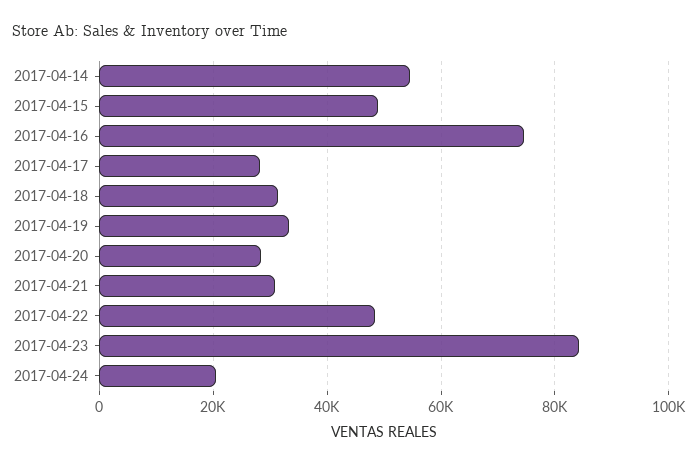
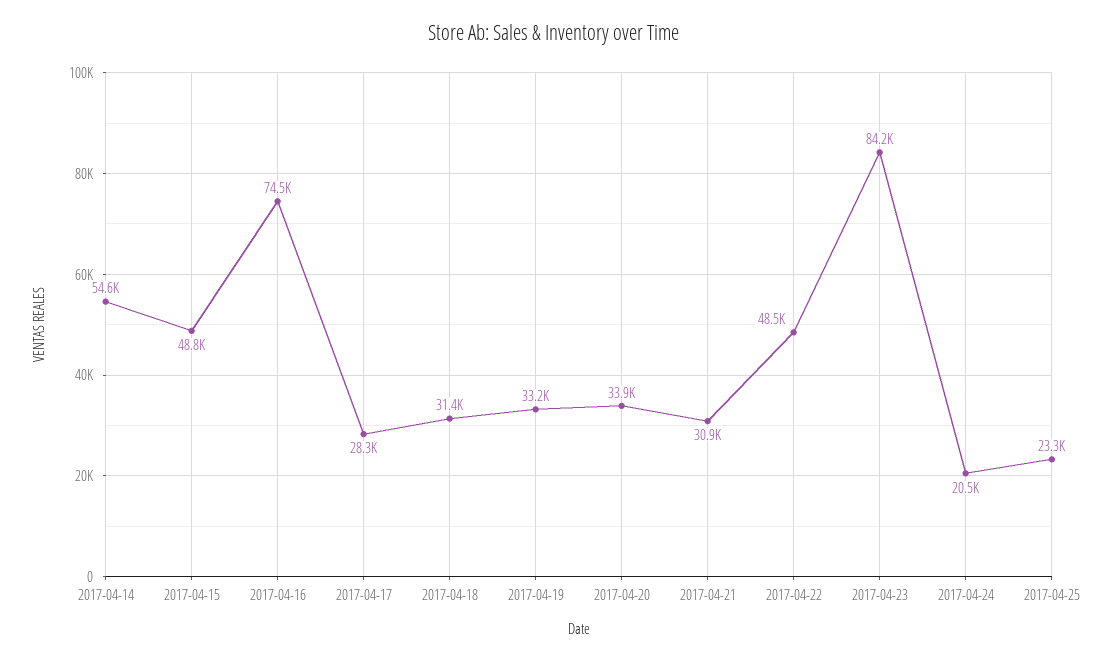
2017-04-20: 28000 -> 33900
2017-04-25: none -> 23300

